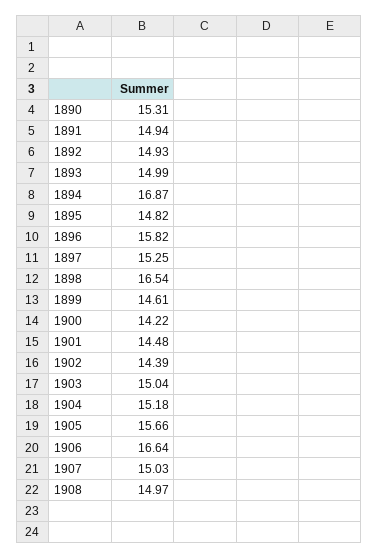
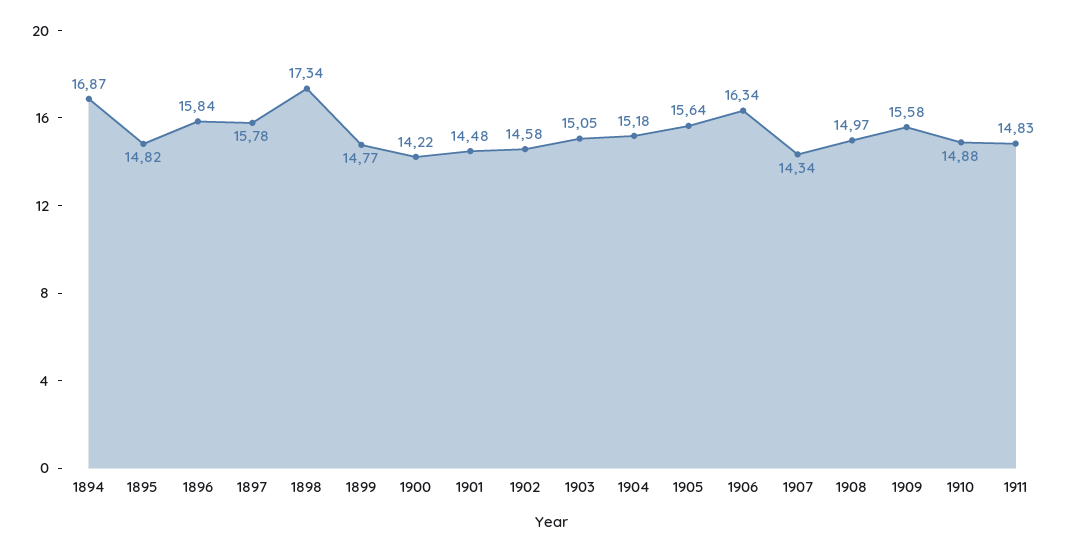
1890: 15.31 -> none
1891: 14.94 -> none
1892: 14.93 -> none
1893: 14.99 -> none
1896: 15.82 -> 15.84
1897: 15.25 -> 15.78
1898: 16.54 -> 17.34
1899: 14.61 -> 14.77
1902: 14.39 -> 14.58
1903: 15.04 -> 15.05
1905: 15.66 -> 15.64
1906: 16.64 -> 16.34
1907: 15.03 -> 14.34
1909: none -> 15.58
1910: none -> 14.88
1911: none -> 14.83

